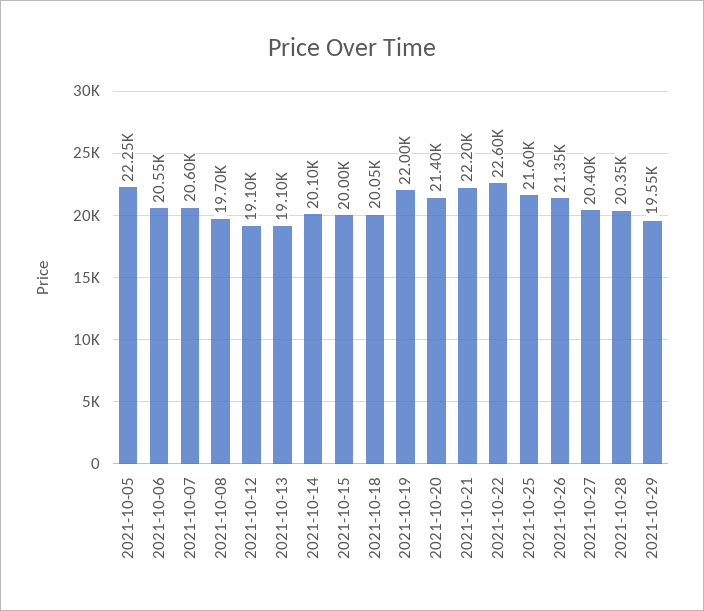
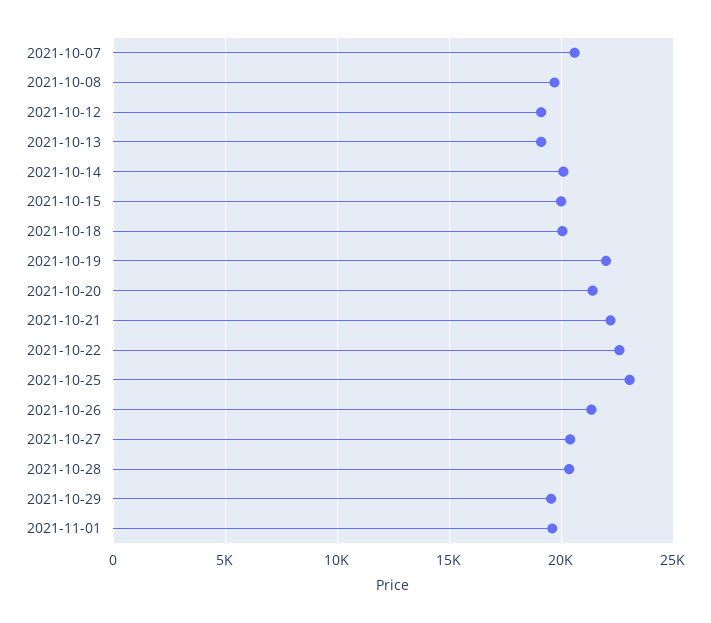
2021-10-05: 22250 -> none
2021-10-06: 20550 -> none
2021-10-25: 21600 -> 23000
2021-11-01: none -> 19500

